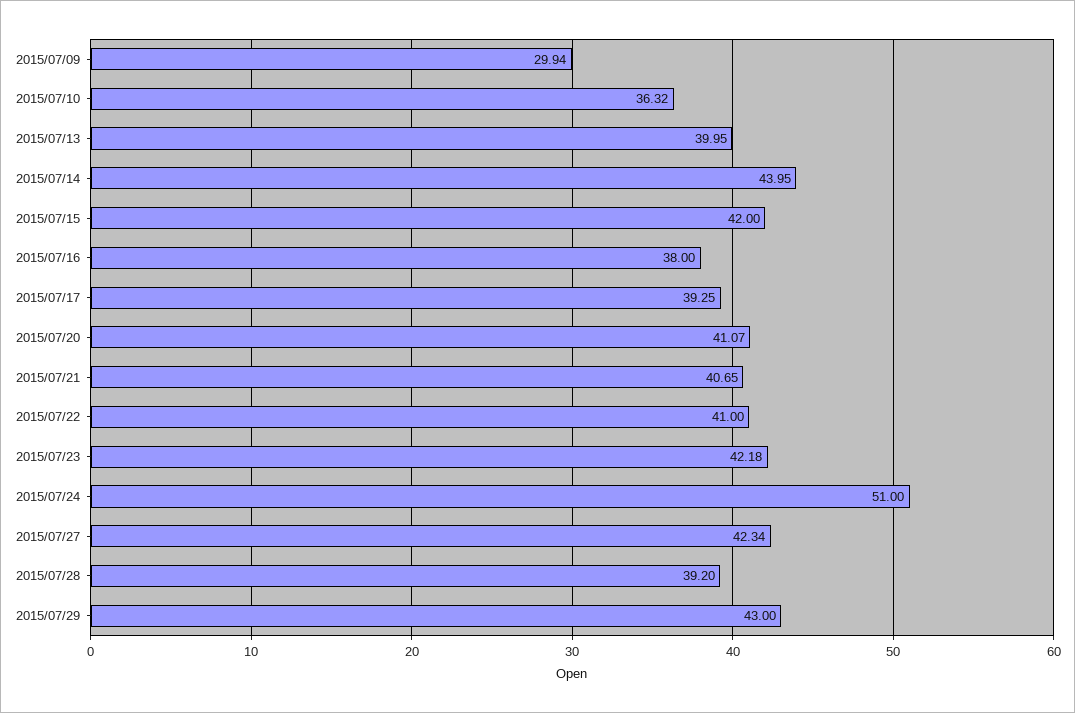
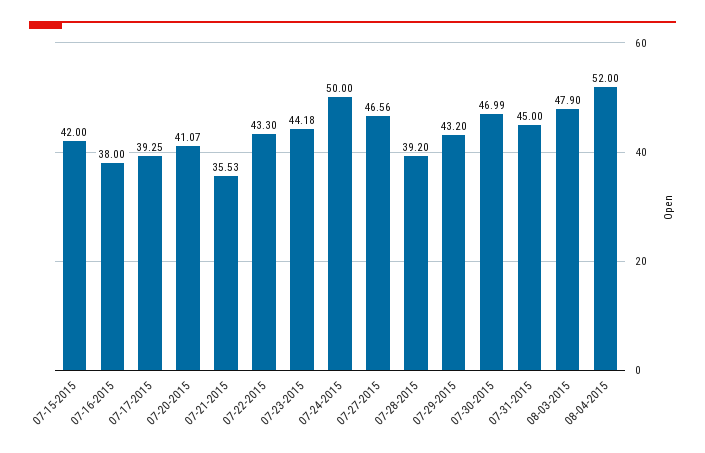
2015/07/09: 29.94 -> none
2015/07/10: 36.32 -> none
2015/07/13: 39.95 -> none
2015/07/14: 43.95 -> none
2015/07/21: 40.65 -> 35.53
2015/07/22: 41 -> 43.3
2015/07/23: 42.18 -> 44.18
2015/07/24: 51 -> 50
2015/07/27: 42.34 -> 46.56
2015/07/29: 43 -> 43.2
07-30-2015: none -> 46.99
07-31-2015: none -> 45
08-03-2015: none -> 47.9
08-04-2015: none -> 52

